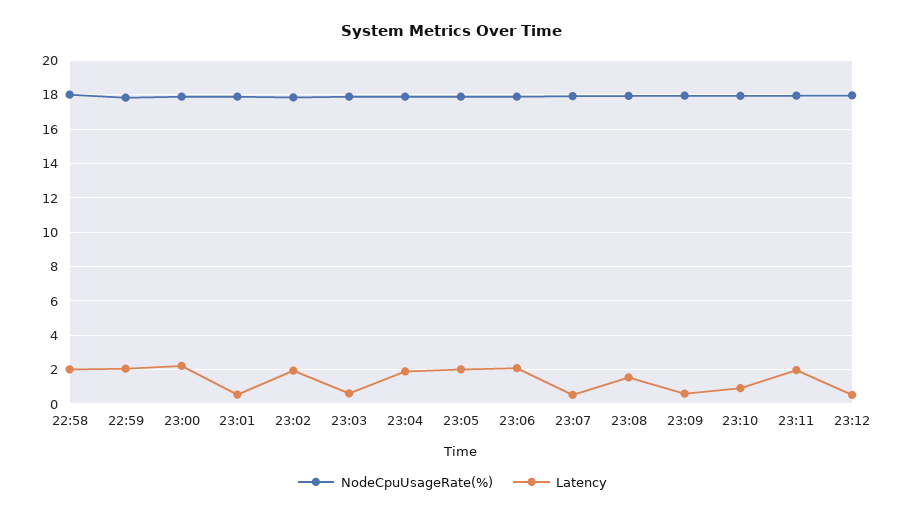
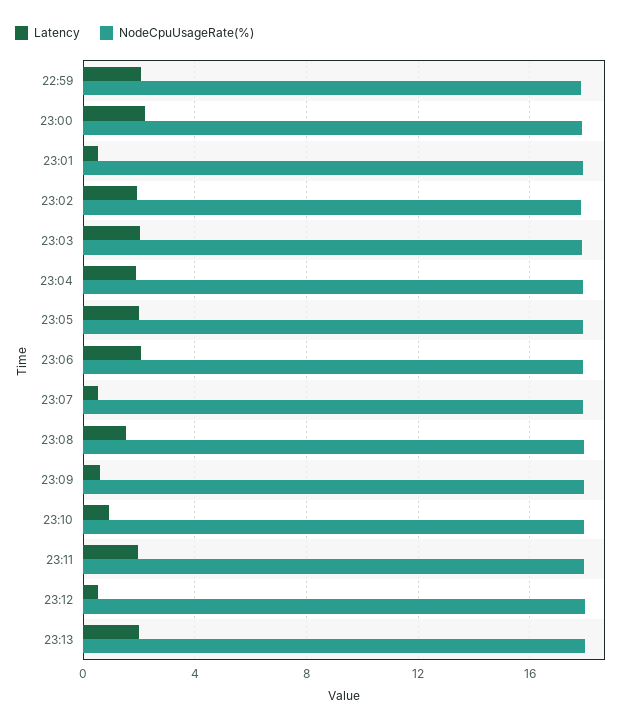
NodeCpuUsageRate(%), 22:58: 18 -> none
Latency, 22:58: 2 -> none
Latency, 23:03: 0.5 -> 2
Latency, 23:13: none -> 2
NodeCpuUsageRate(%), 23:13: none -> 18

